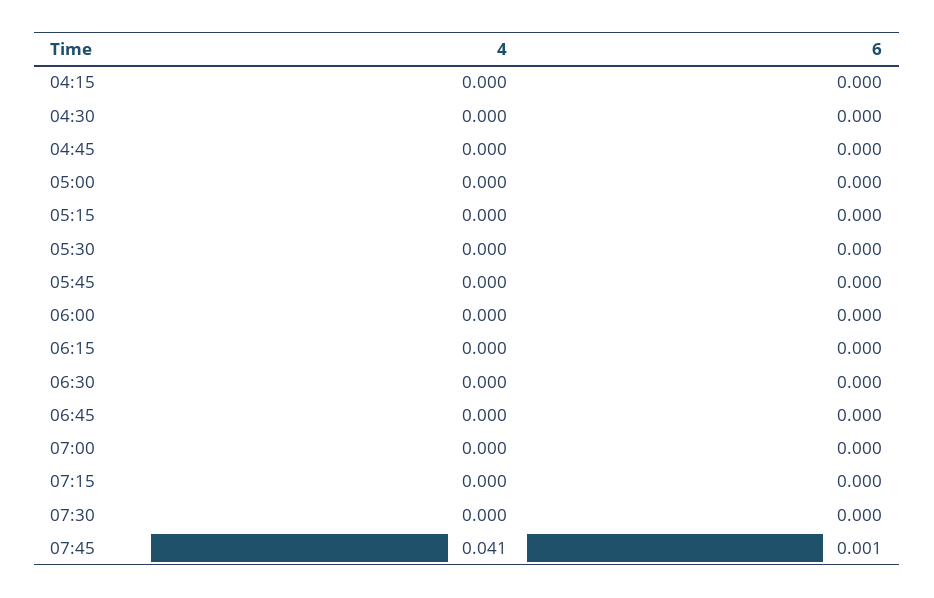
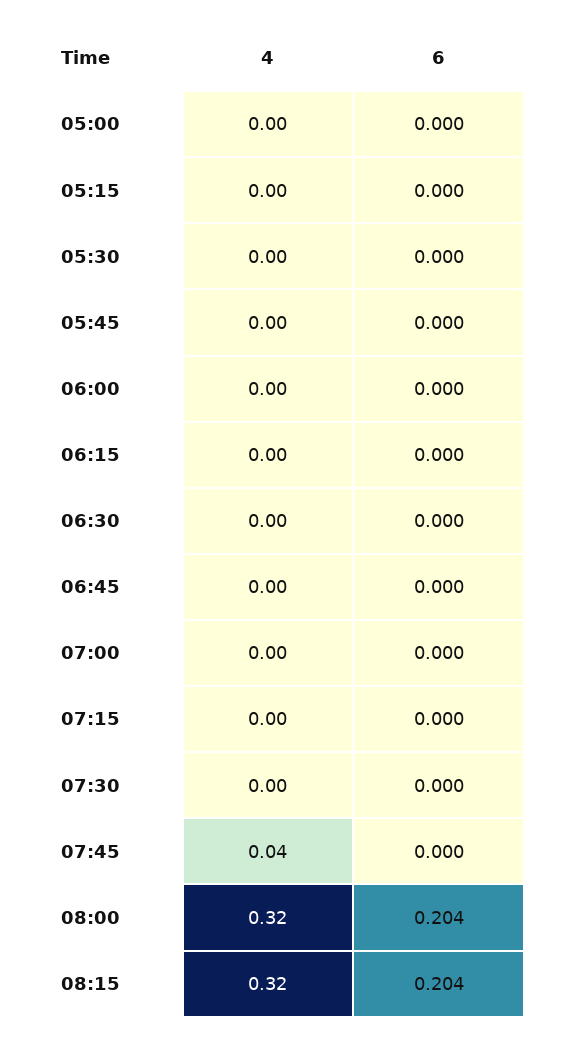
4, 04:15: 0 -> none
6, 04:15: 0 -> none
4, 04:30: 0 -> none
6, 04:30: 0 -> none
4, 04:45: 0 -> none
6, 04:45: 0 -> none
6, 07:45: 0.001 -> 0
4, 08:00: none -> 0.32
6, 08:00: none -> 0.204
4, 08:15: none -> 0.32
6, 08:15: none -> 0.204

